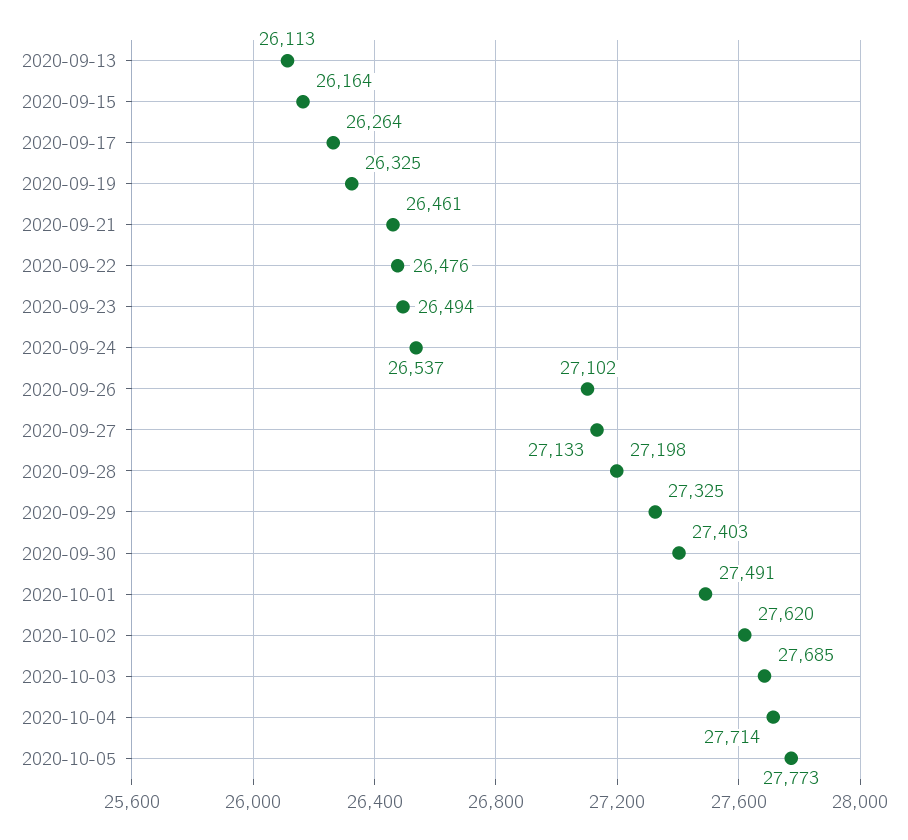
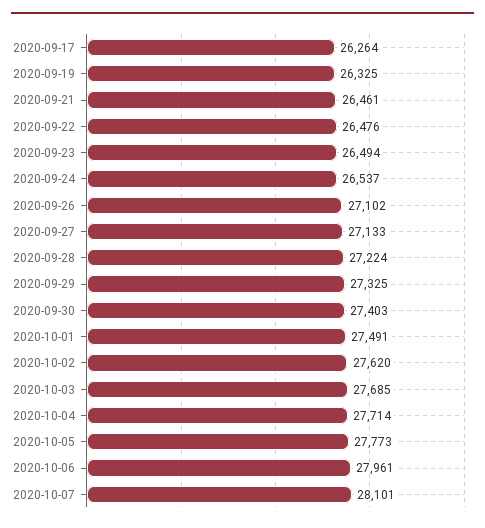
2020-09-13: 26113 -> none
2020-09-15: 26164 -> none
2020-09-28: 27198 -> 27224
2020-10-06: none -> 27961
2020-10-07: none -> 28101

